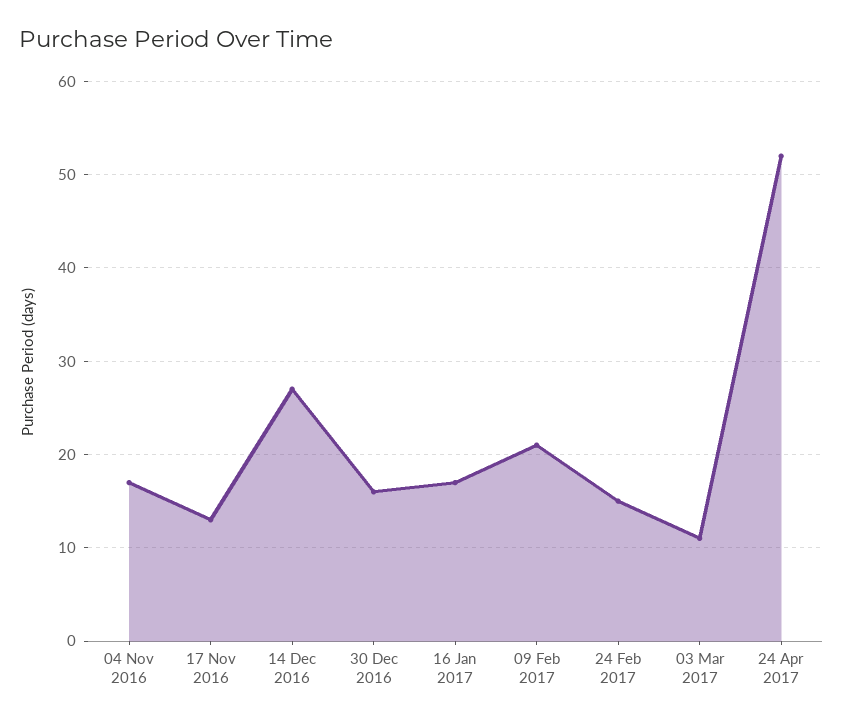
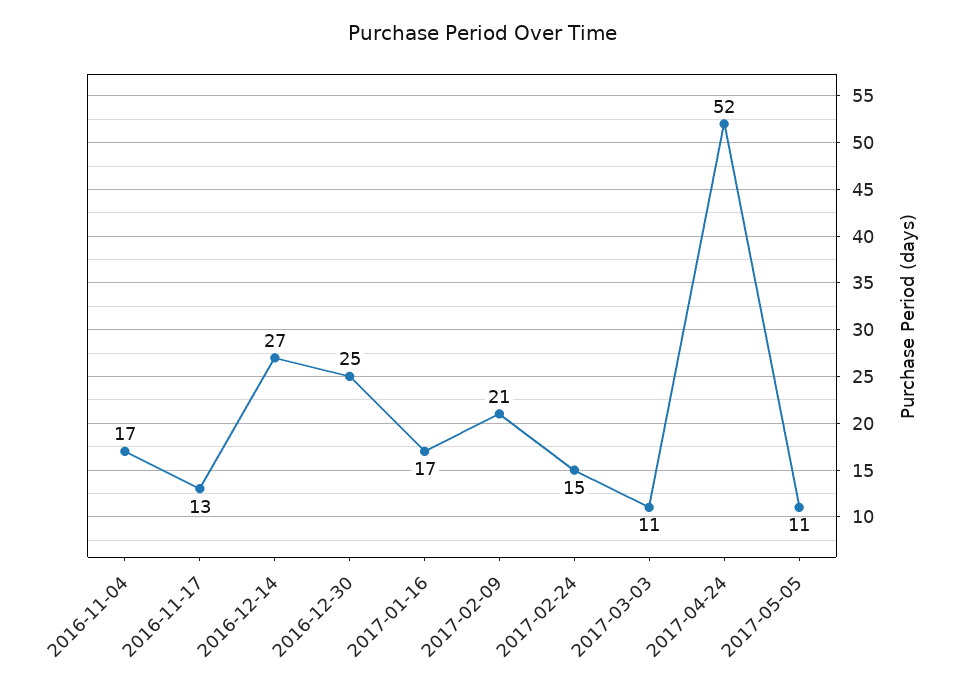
30 Dec 2016: 16 -> 25
2017-05-05: none -> 11

